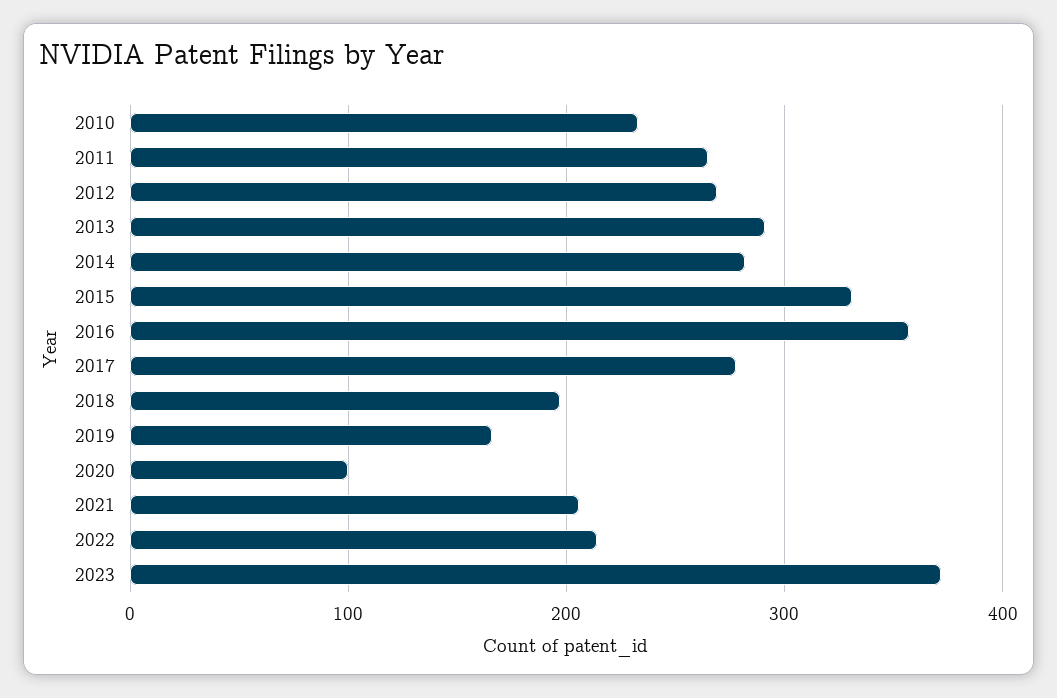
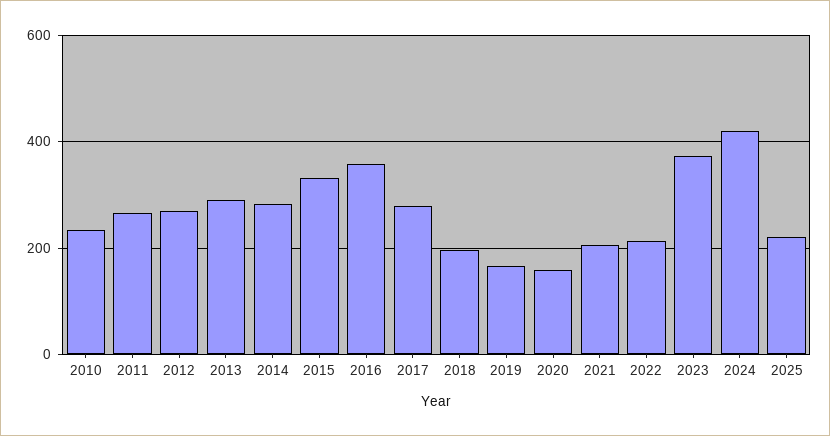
2020: 100 -> 160
2024: none -> 420
2025: none -> 220

